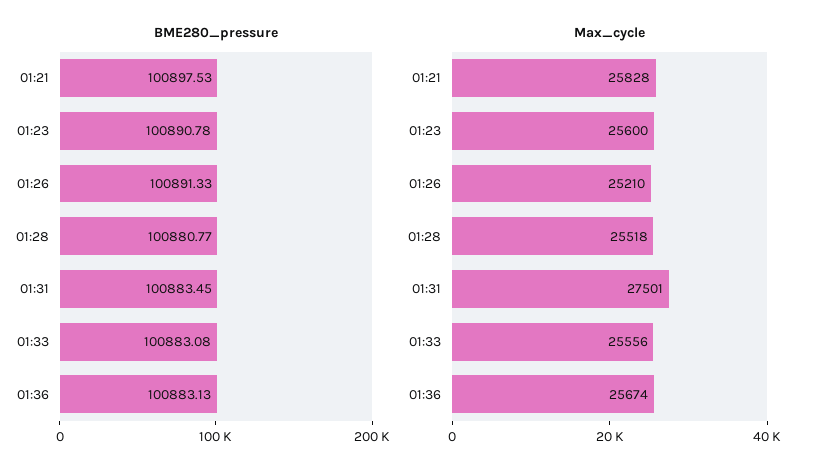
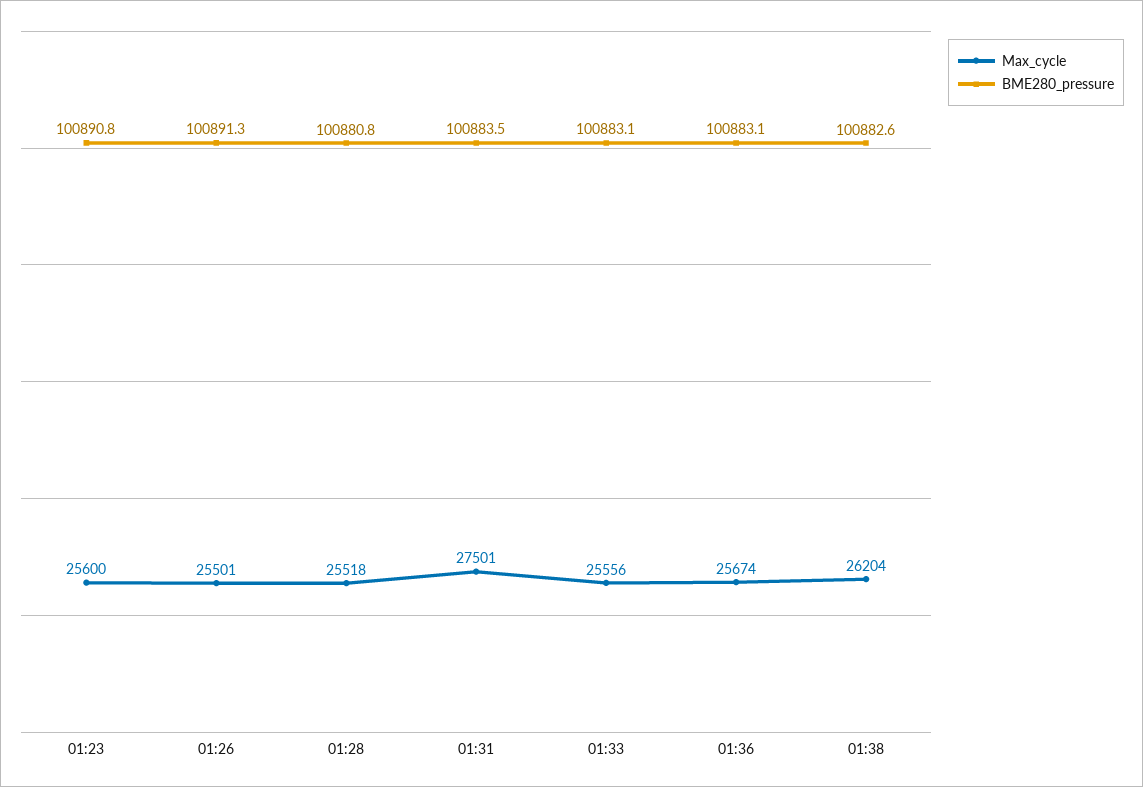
BME280_pressure, 01:21: 100897.53 -> none
Max_cycle, 01:21: 25828 -> none
Max_cycle, 01:26: 25210 -> 25501
Max_cycle, 01:38: none -> 26204
BME280_pressure, 01:38: none -> 100882.6

